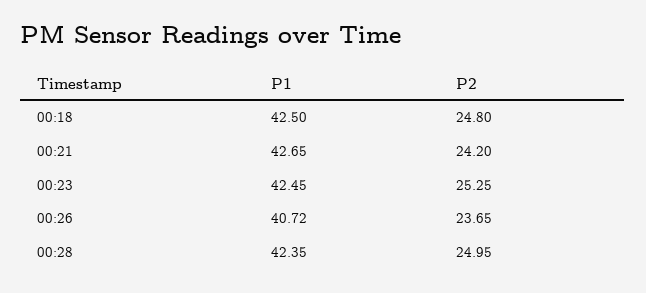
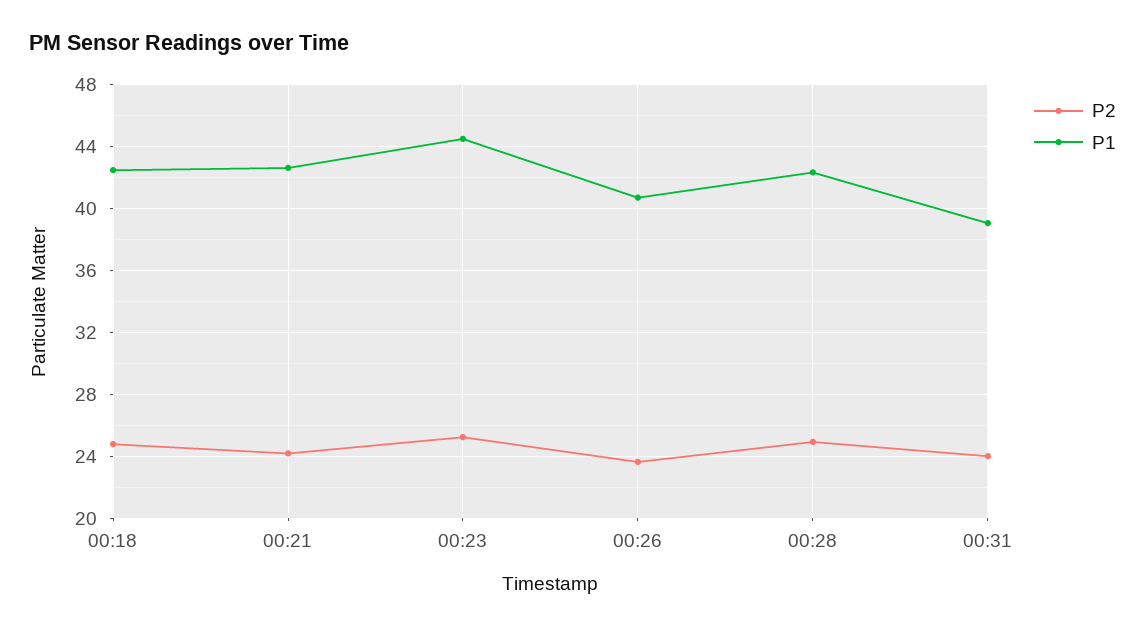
P1, 00:23: 42.45 -> 44.5
P2, 00:31: none -> 24
P1, 00:31: none -> 39

